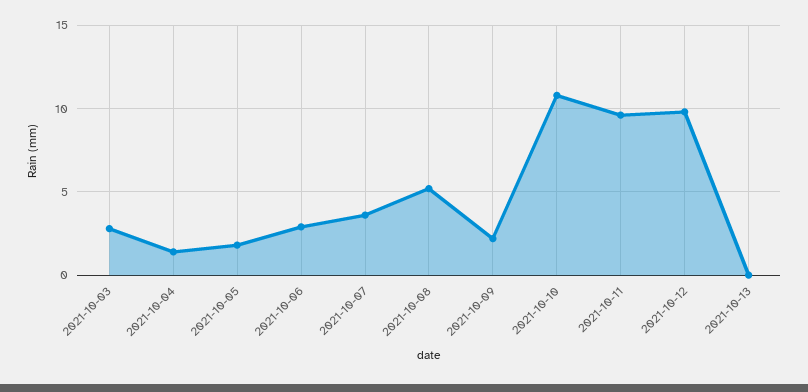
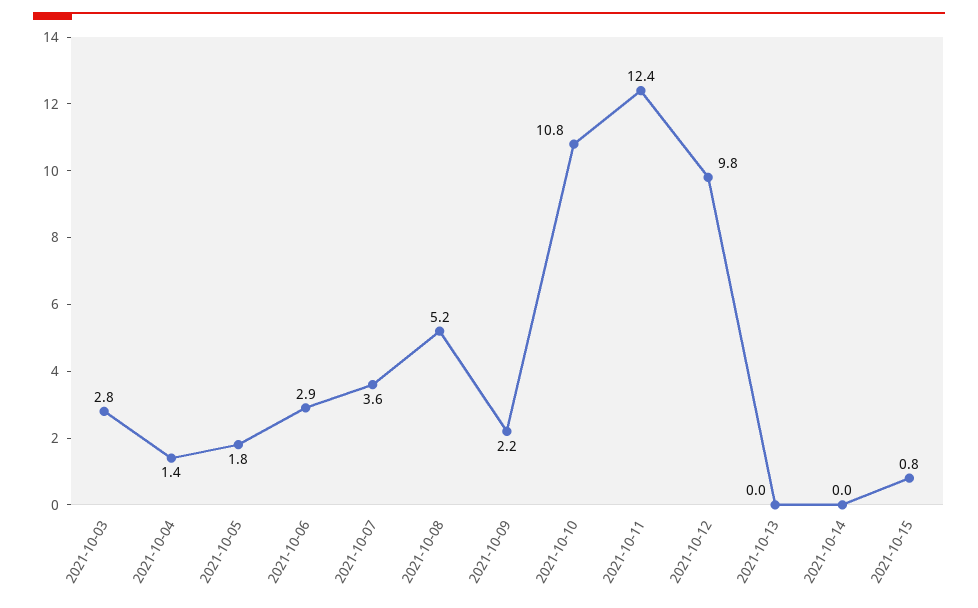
2021-10-11: 9.5 -> 12.4
2021-10-14: none -> 0
2021-10-15: none -> 0.8

